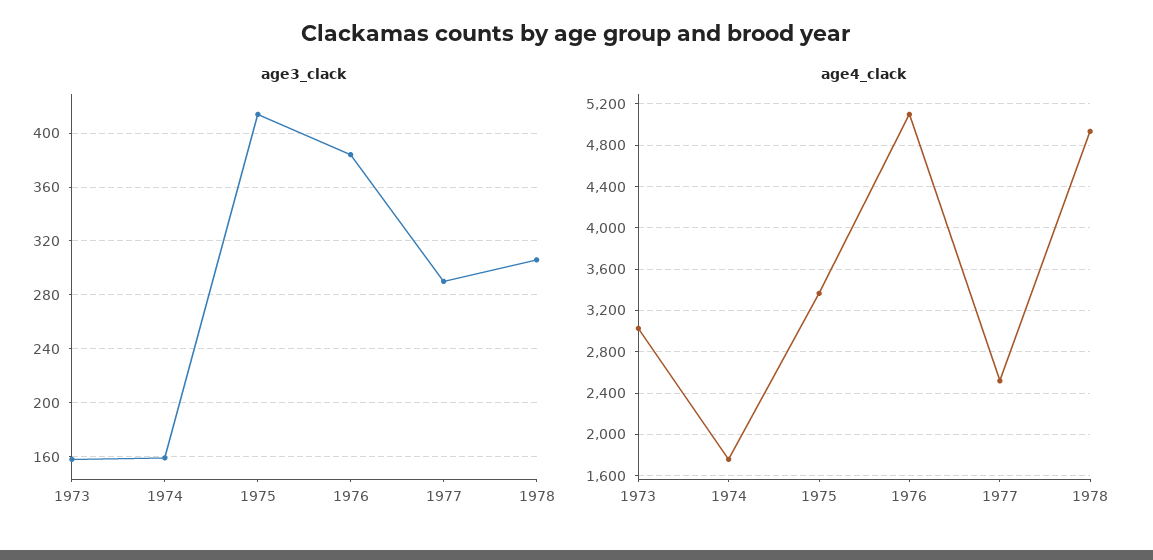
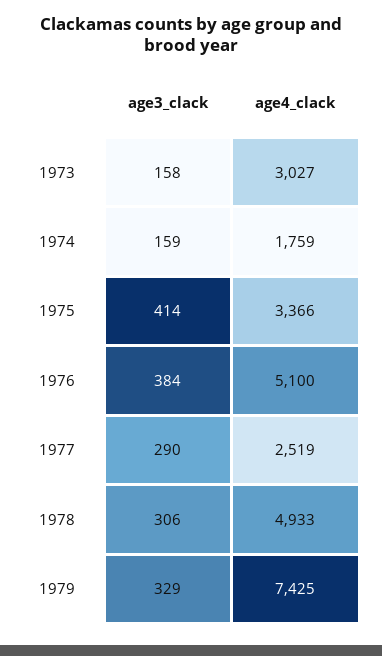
age3_clack, 1979: none -> 329
age4_clack, 1979: none -> 7425

